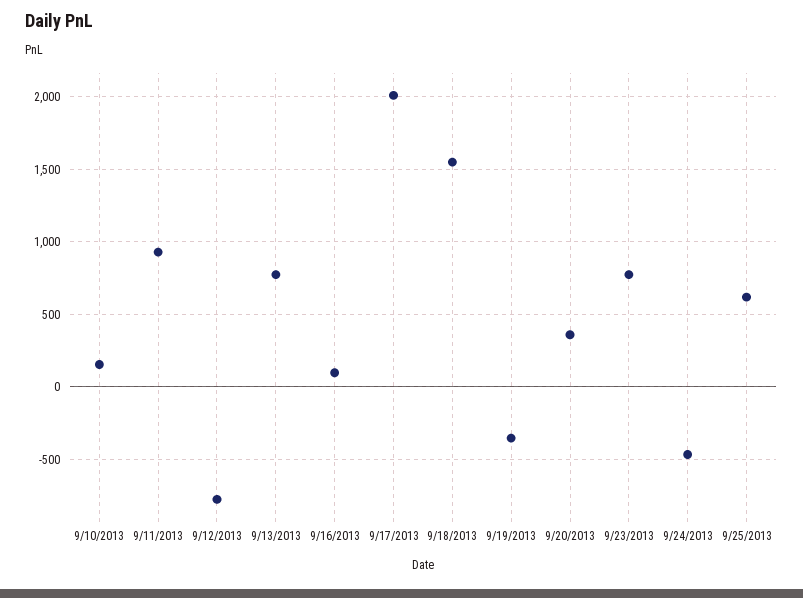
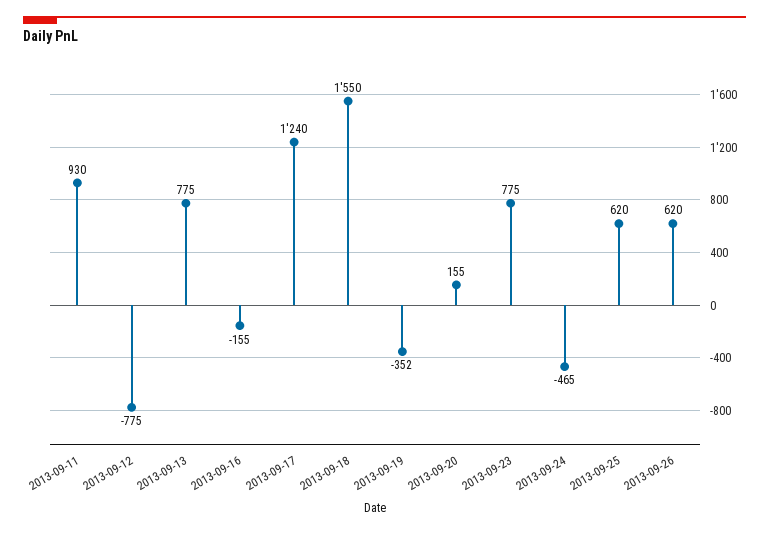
9/10/2013: 150 -> none
9/16/2013: 100 -> -155
9/17/2013: 2000 -> 1240
9/20/2013: 350 -> 155
2013-09-26: none -> 620

